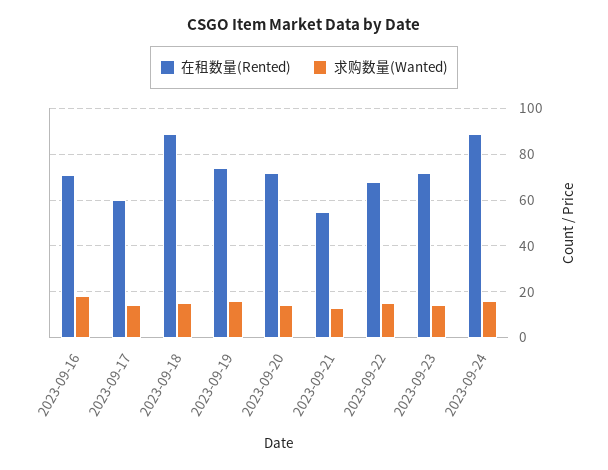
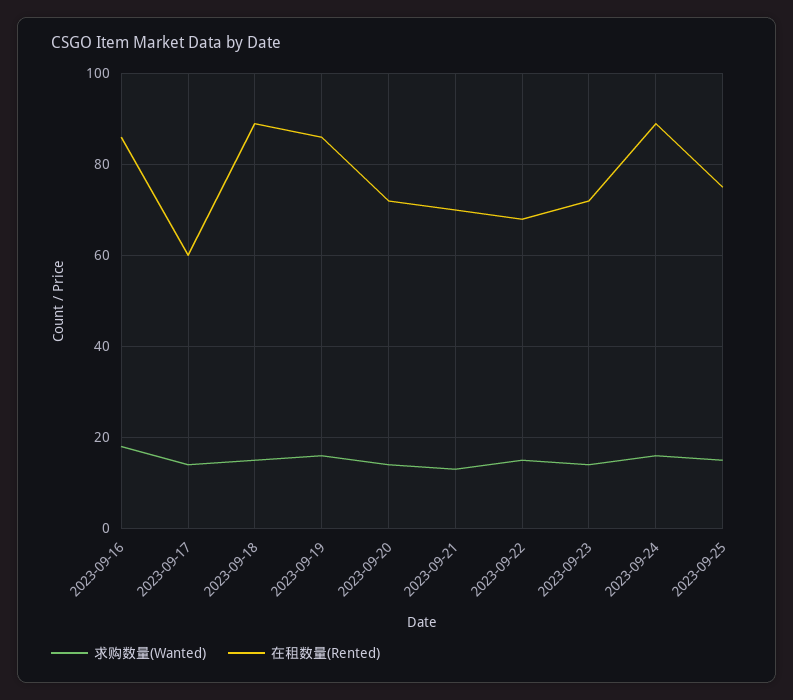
在租数量(Rented), 2023-09-16: 70 -> 85
在租数量(Rented), 2023-09-19: 75 -> 85
在租数量(Rented), 2023-09-21: 55 -> 70
求购数量(Wanted), 2023-09-25: none -> 15
在租数量(Rented), 2023-09-25: none -> 75

